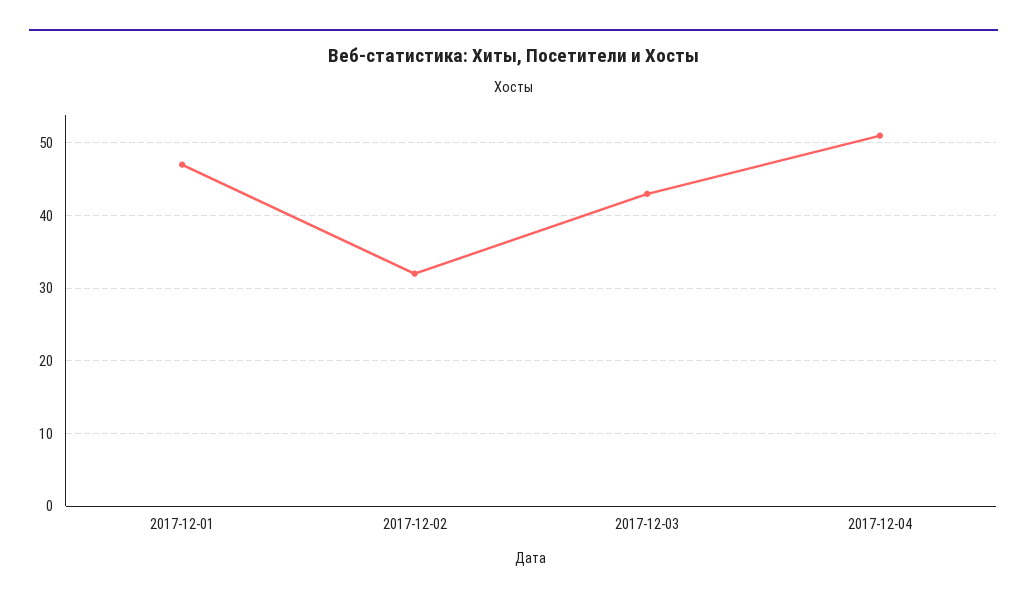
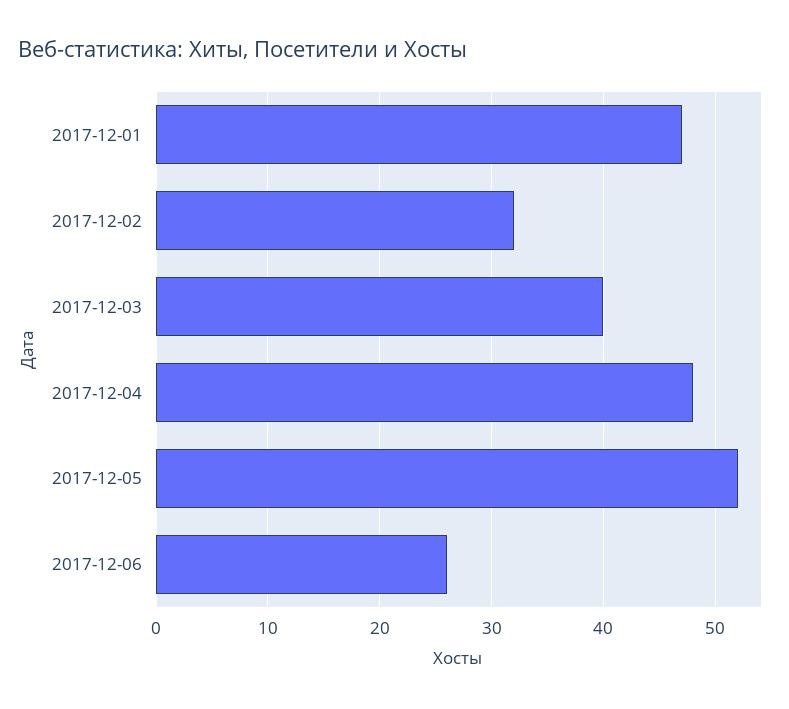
2017-12-03: 43 -> 40
2017-12-04: 51 -> 48
2017-12-05: none -> 52
2017-12-06: none -> 26

